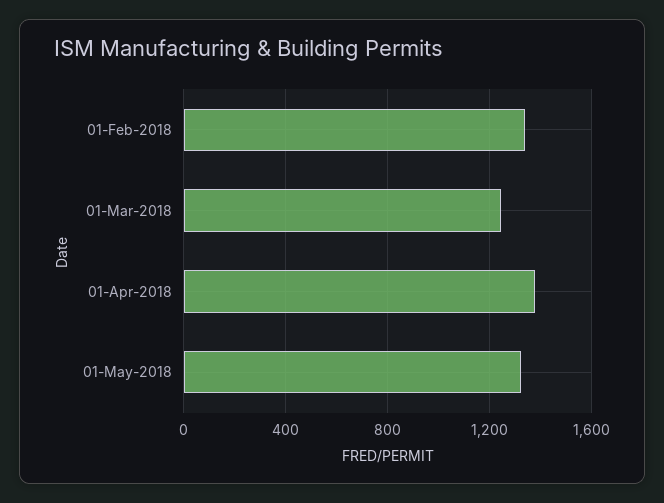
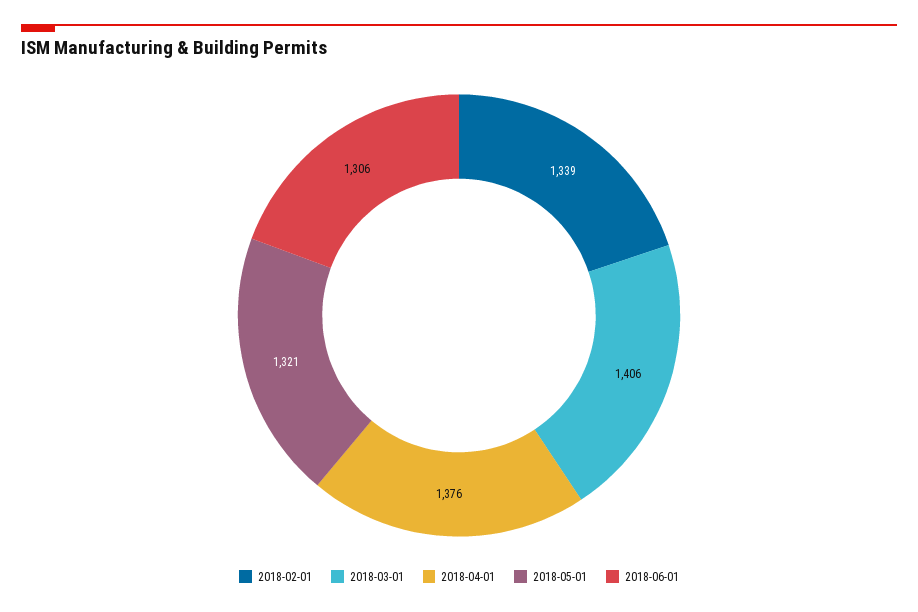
01-Mar-2018: 1250 -> 1406
2018-06-01: none -> 1306

